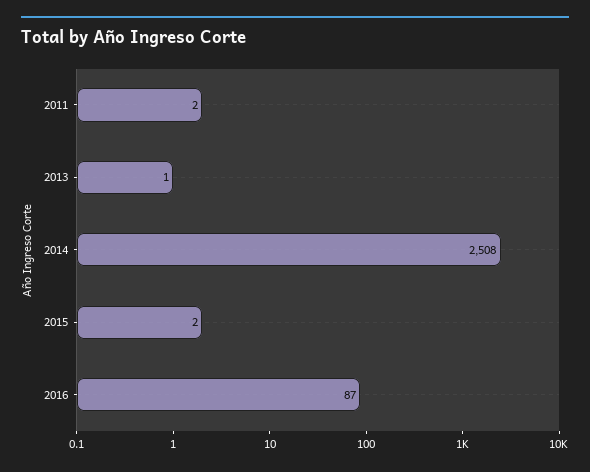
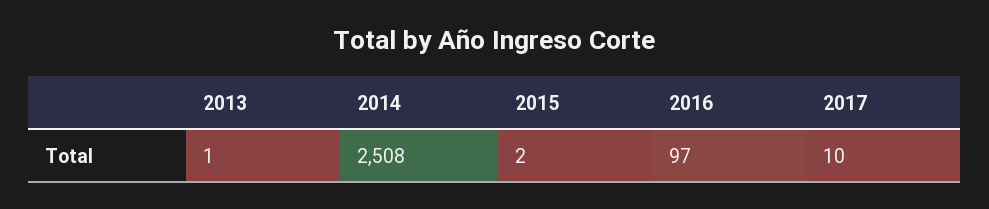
2011: 2 -> none
2016: 87 -> 97
2017: none -> 10

